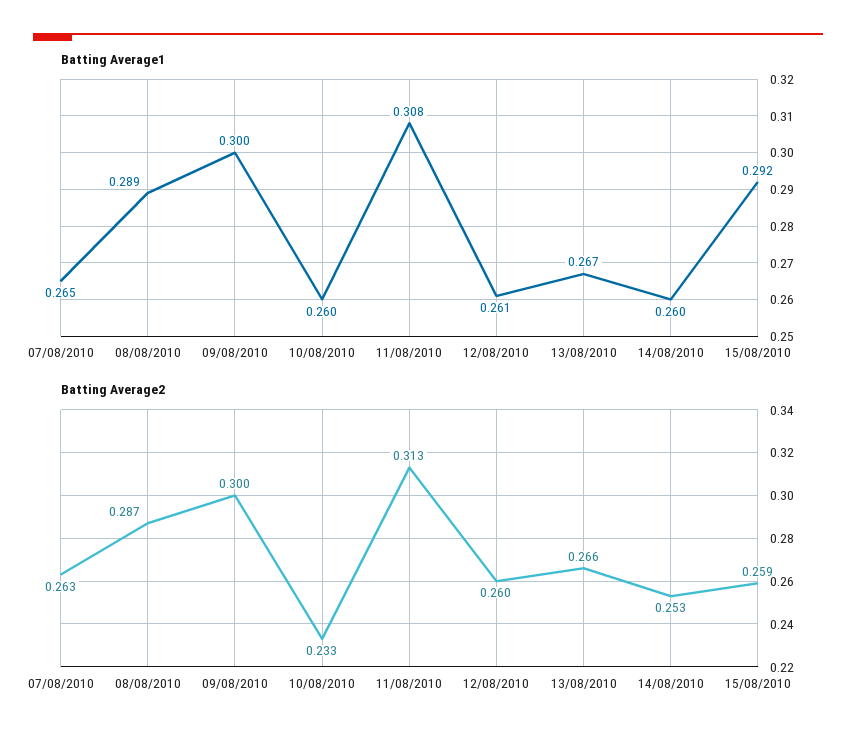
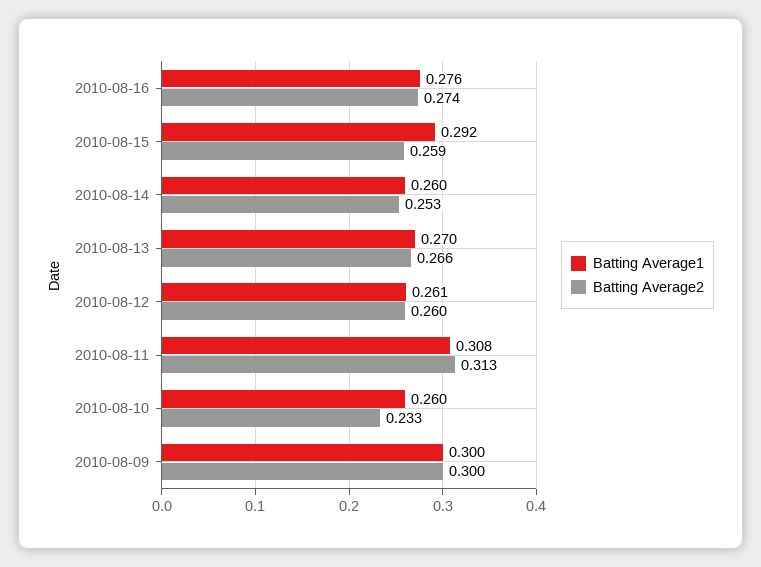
Batting Average1, 07/08/2010: 0.265 -> none
Batting Average1, 08/08/2010: 0.289 -> none
Batting Average1, 13/08/2010: 0.267 -> 0.27
Batting Average2, 07/08/2010: 0.263 -> none
Batting Average2, 08/08/2010: 0.287 -> none
Batting Average1, 2010-08-16: none -> 0.276
Batting Average2, 2010-08-16: none -> 0.274

